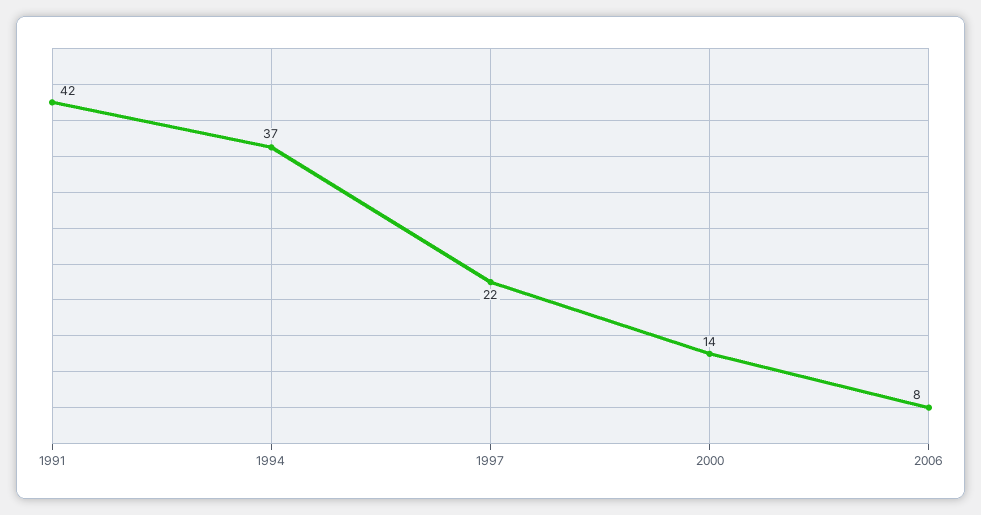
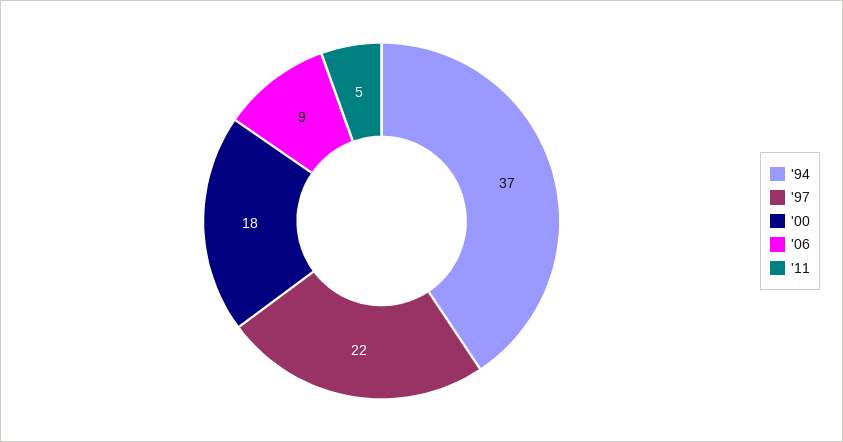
1991: 42 -> none
2000: 14 -> 18
2006: 8 -> 9
'11: none -> 5

